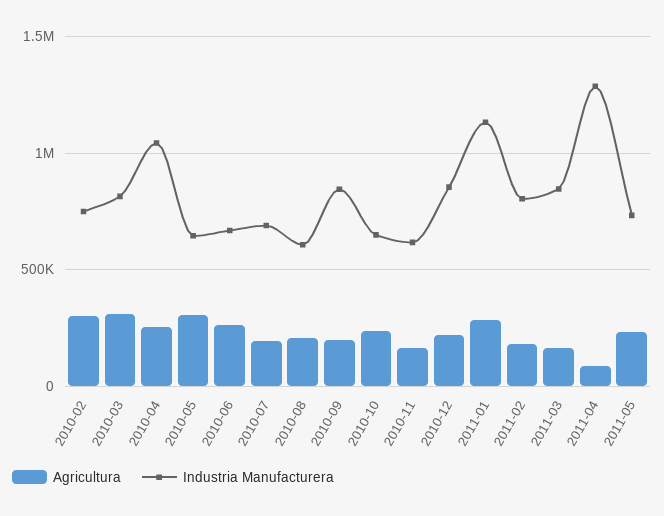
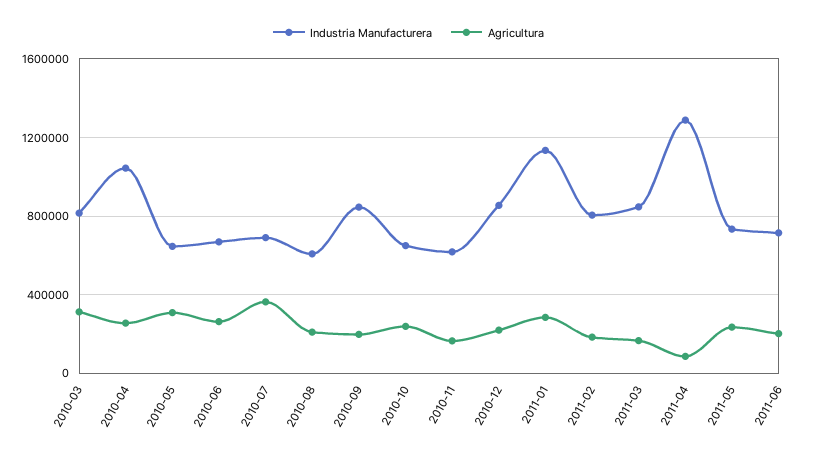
Agricultura, 2010-02: 300000 -> none
Industria Manufacturera, 2010-02: 750000 -> none
Agricultura, 2010-07: 200000 -> 350000
Industria Manufacturera, 2011-06: none -> 700000
Agricultura, 2011-06: none -> 200000

